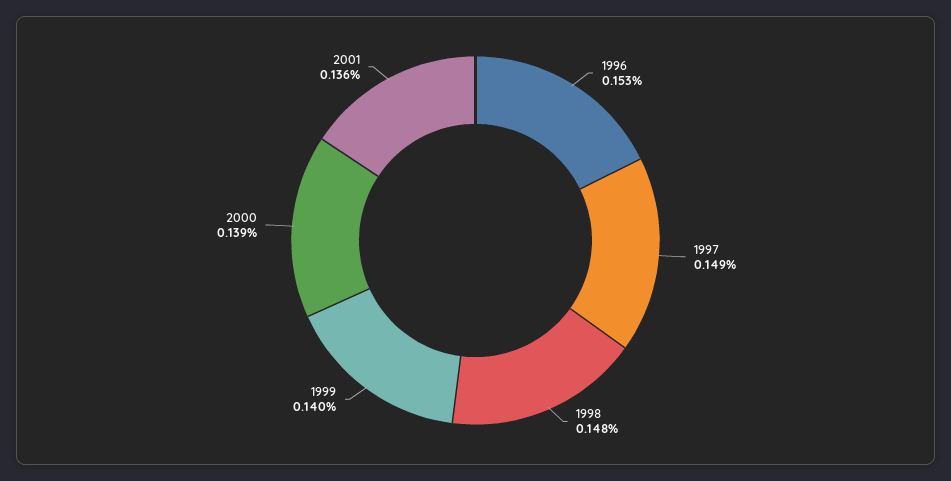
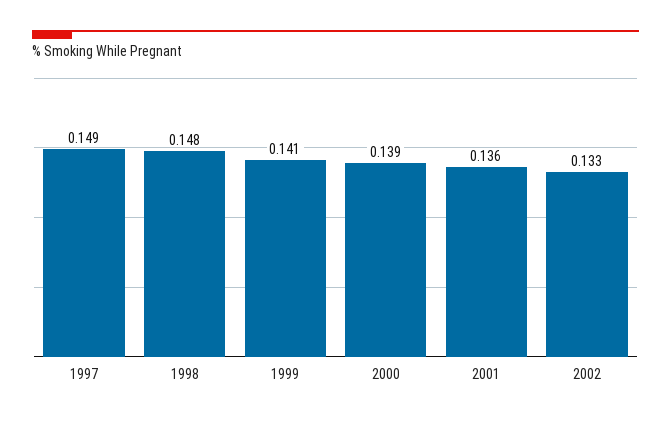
1996: 0.153 -> none
1999: 0.14 -> 0.141
2002: none -> 0.133

